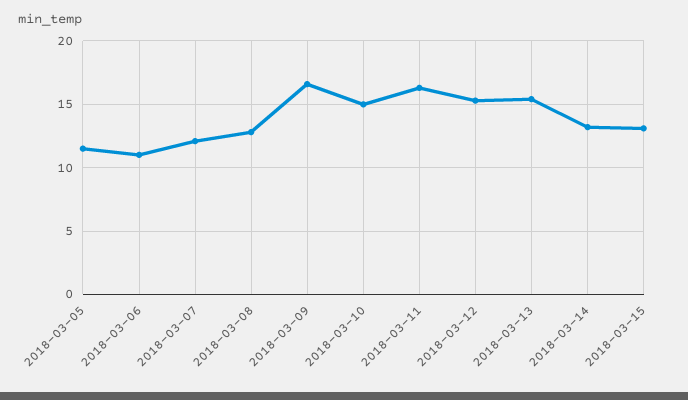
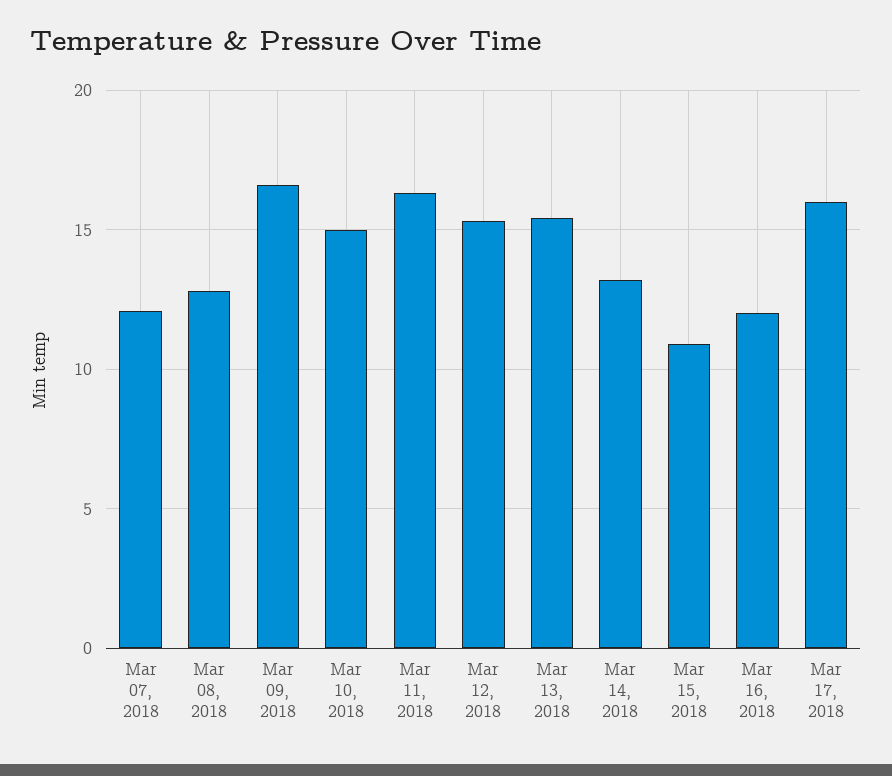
2018-03-05: 11.5 -> none
2018-03-06: 11 -> none
2018-03-15: 13 -> 11
Mar 16, 2018: none -> 12
Mar 17, 2018: none -> 16

